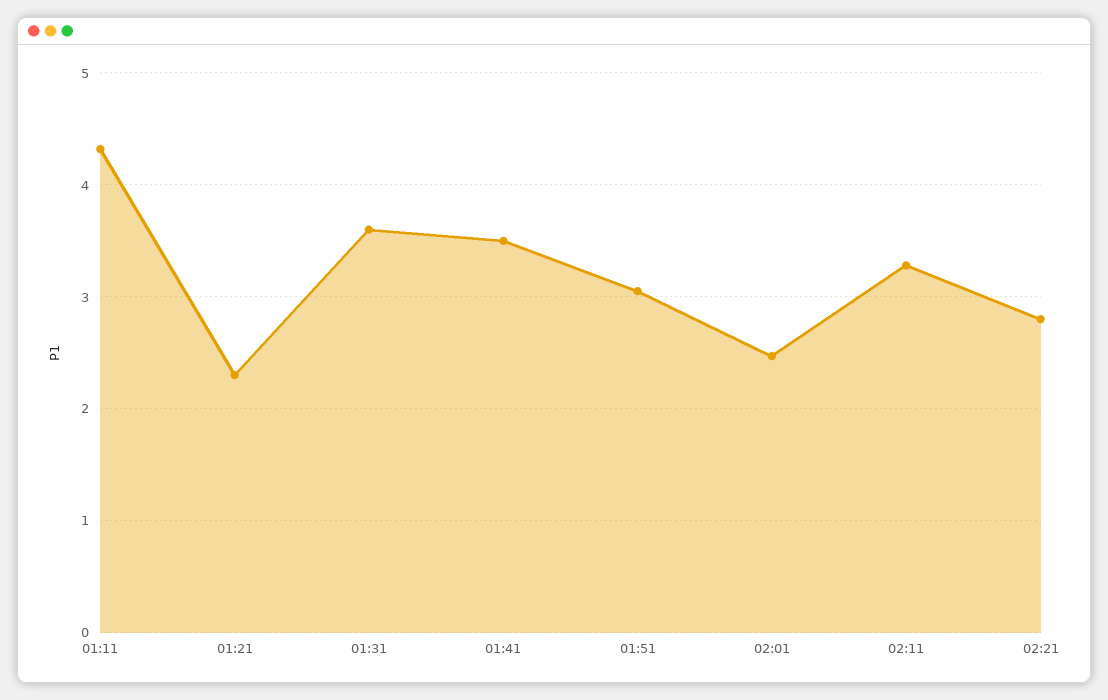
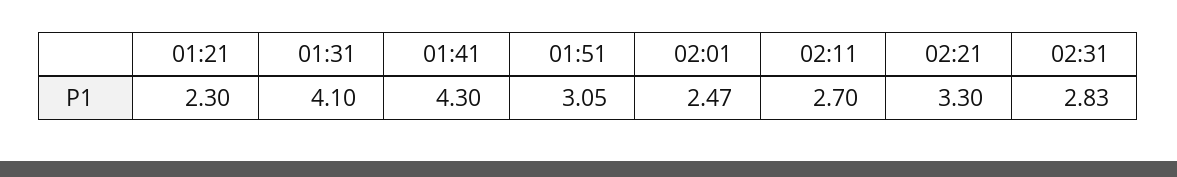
01:11: 4.3 -> none
01:31: 3.6 -> 4.1
01:41: 3.5 -> 4.3
02:11: 3.3 -> 2.7
02:21: 2.8 -> 3.3
02:31: none -> 2.83

